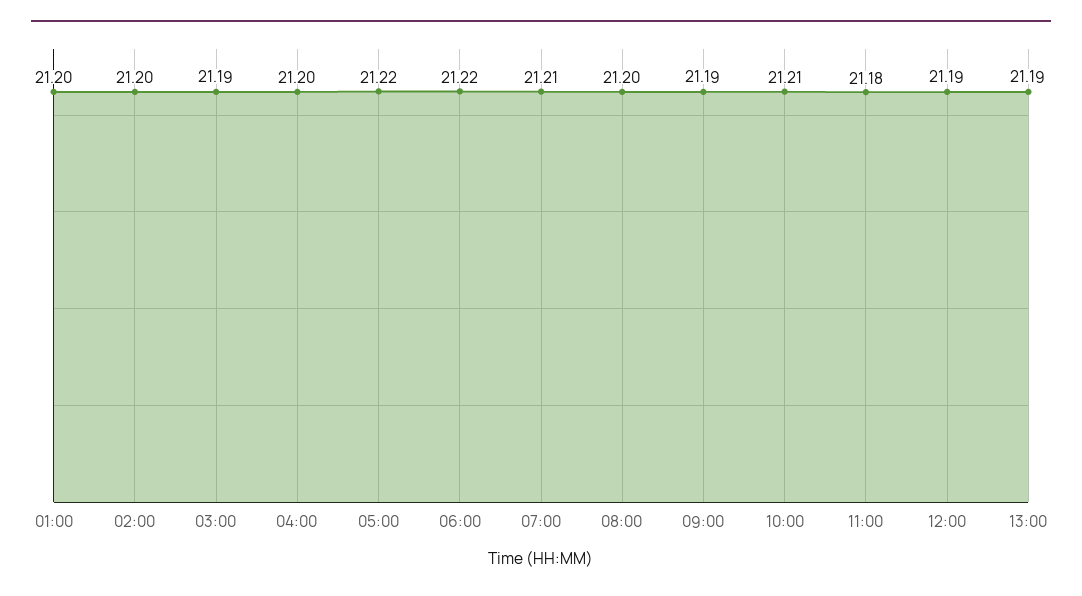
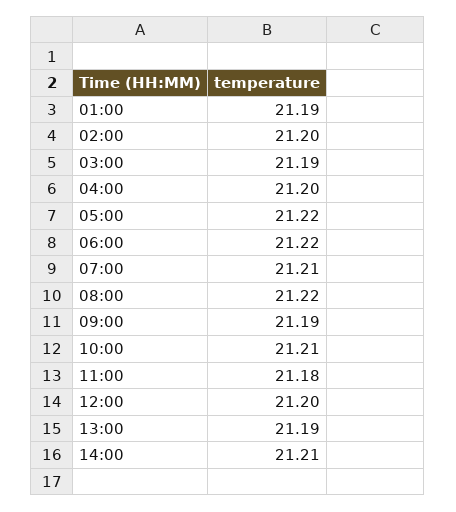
01:00: 21.2 -> 21.19
08:00: 21.2 -> 21.22
12:00: 21.19 -> 21.2
14:00: none -> 21.21

